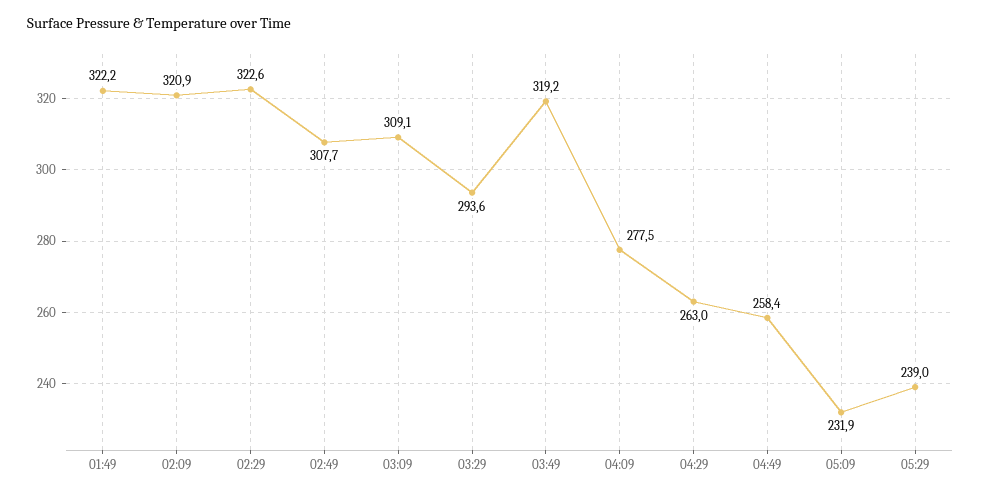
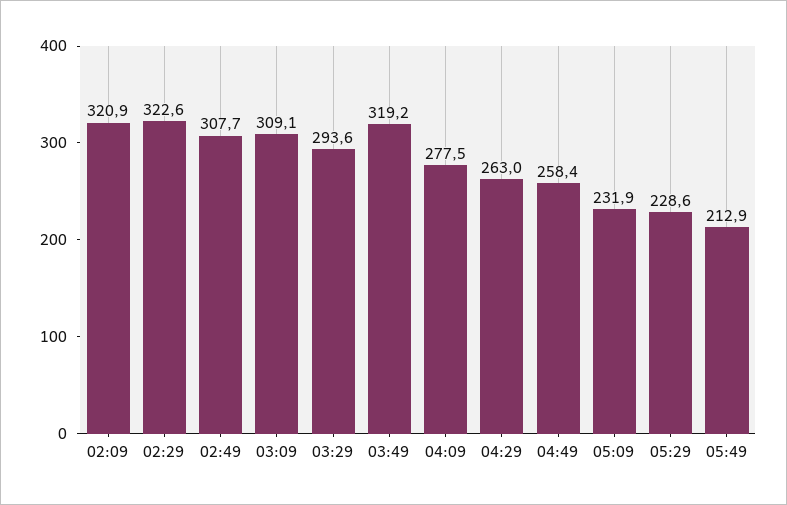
01:49: 322.2 -> none
05:29: 239 -> 228.6
05:49: none -> 212.9

